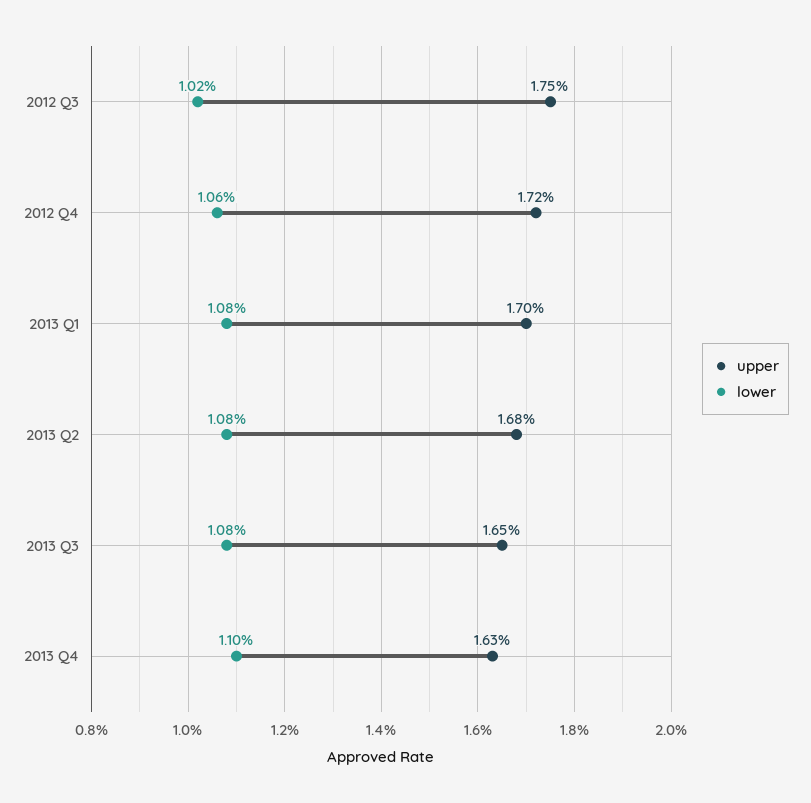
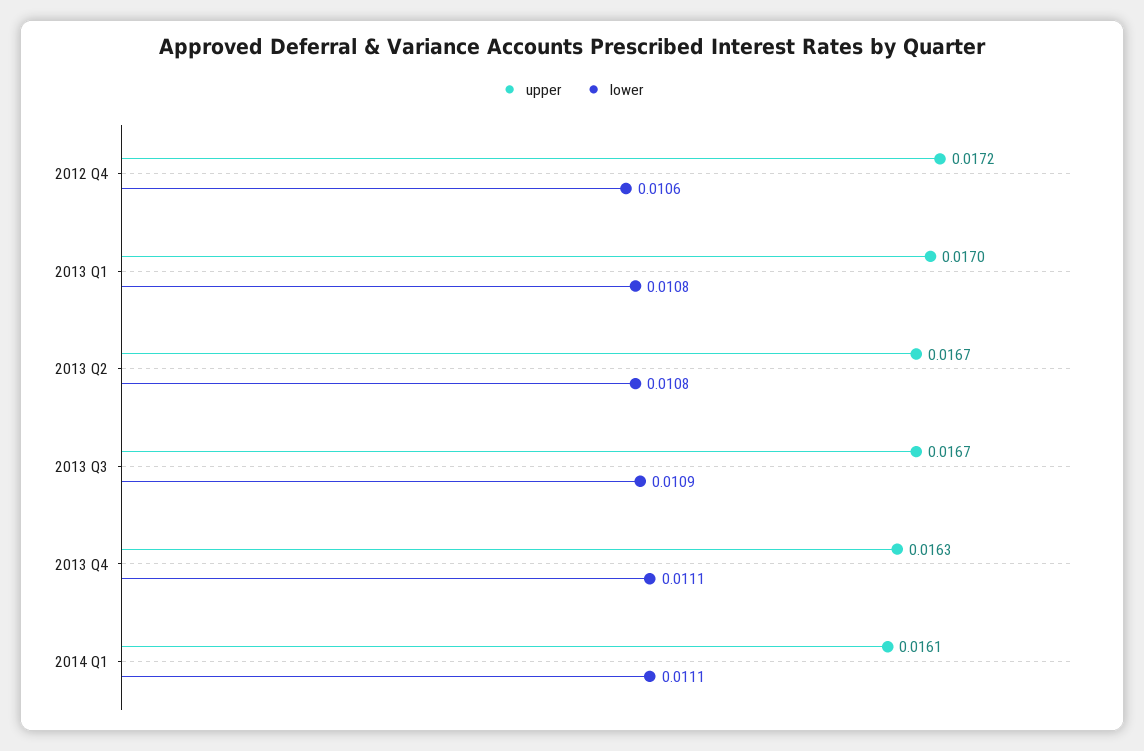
upper, 2012 Q3: 0.0175 -> none
lower, 2012 Q3: 0.0102 -> none
upper, 2013 Q2: 0.0168 -> 0.0167
upper, 2013 Q3: 0.0165 -> 0.0167
lower, 2013 Q3: 0.0108 -> 0.0109
lower, 2013 Q4: 0.011 -> 0.0111
upper, 2014 Q1: none -> 0.0161
lower, 2014 Q1: none -> 0.0111

